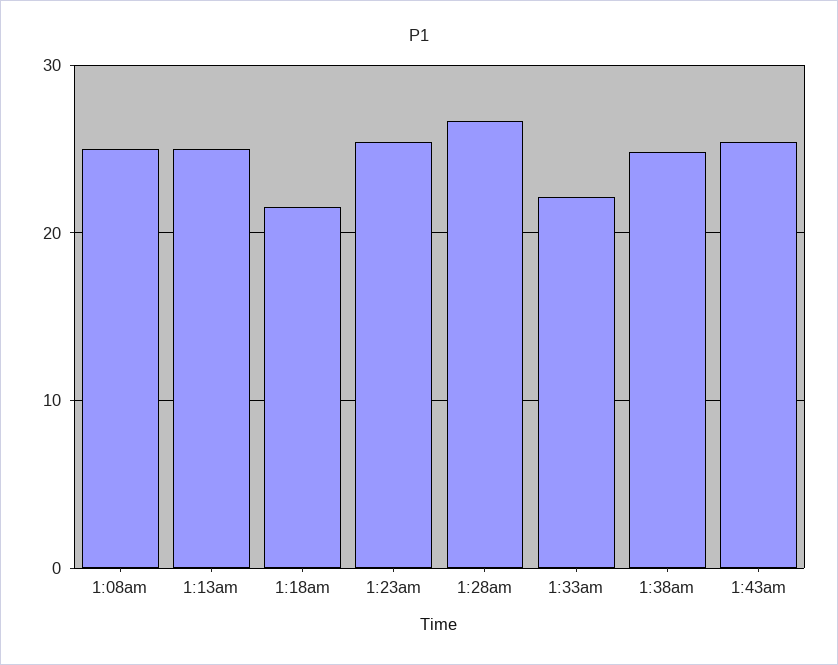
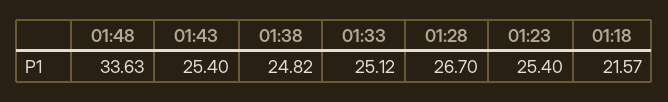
1:08am: 25 -> none
1:13am: 25 -> none
1:33am: 22 -> 25.12
01:48: none -> 33.63

